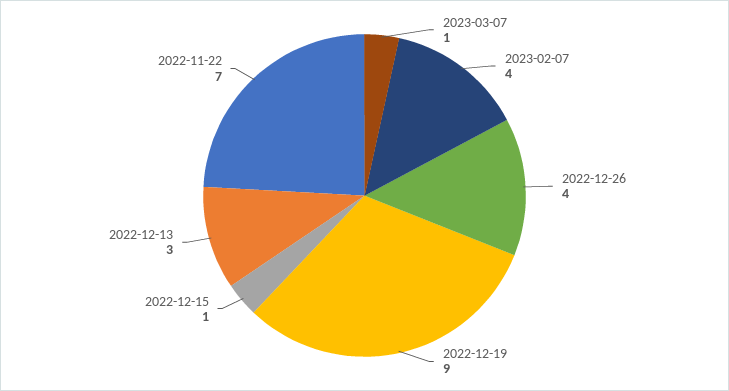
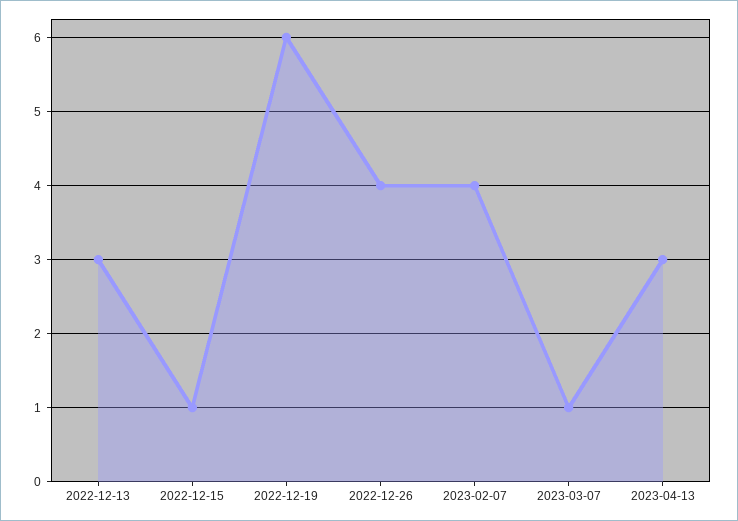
2022-12-19: 9 -> 6
2022-11-22: 7 -> none
2023-04-13: none -> 3

